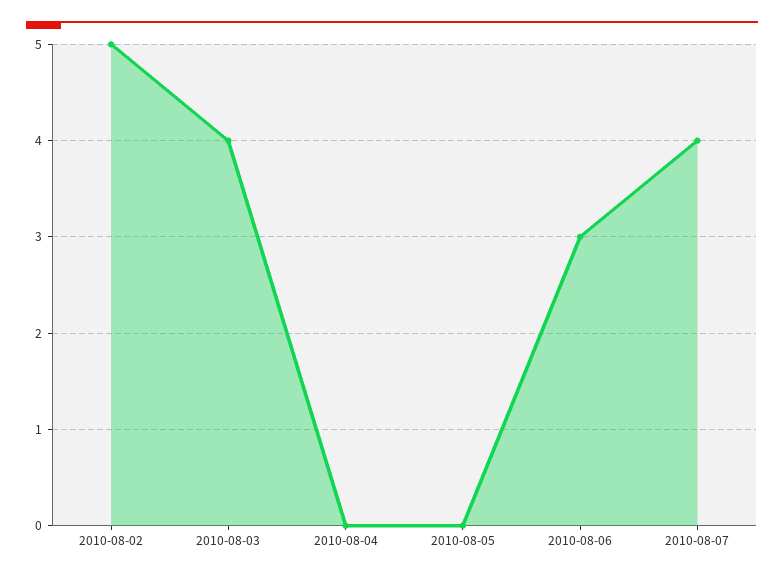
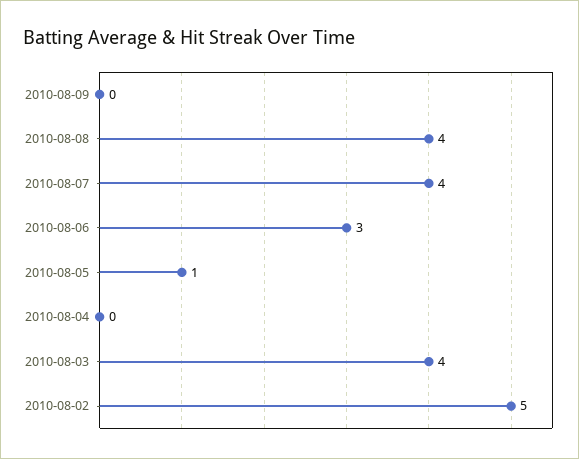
2010-08-05: 0 -> 1
2010-08-09: none -> 0
2010-08-08: none -> 4

